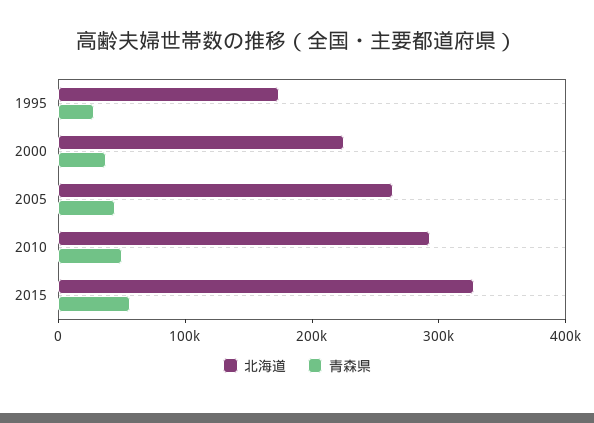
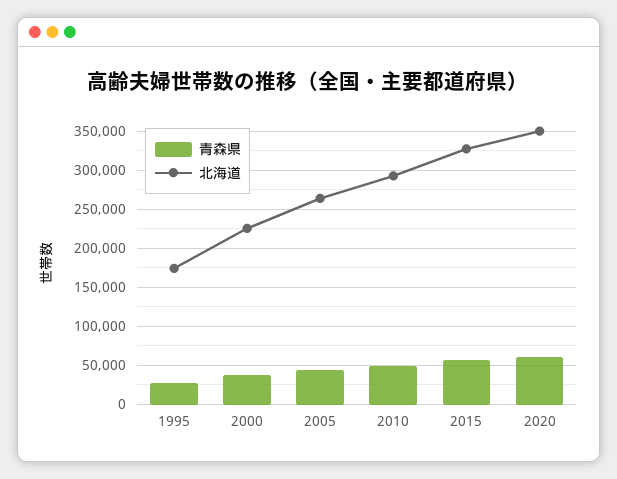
青森県, 2020: none -> 60000
北海道, 2020: none -> 350000

